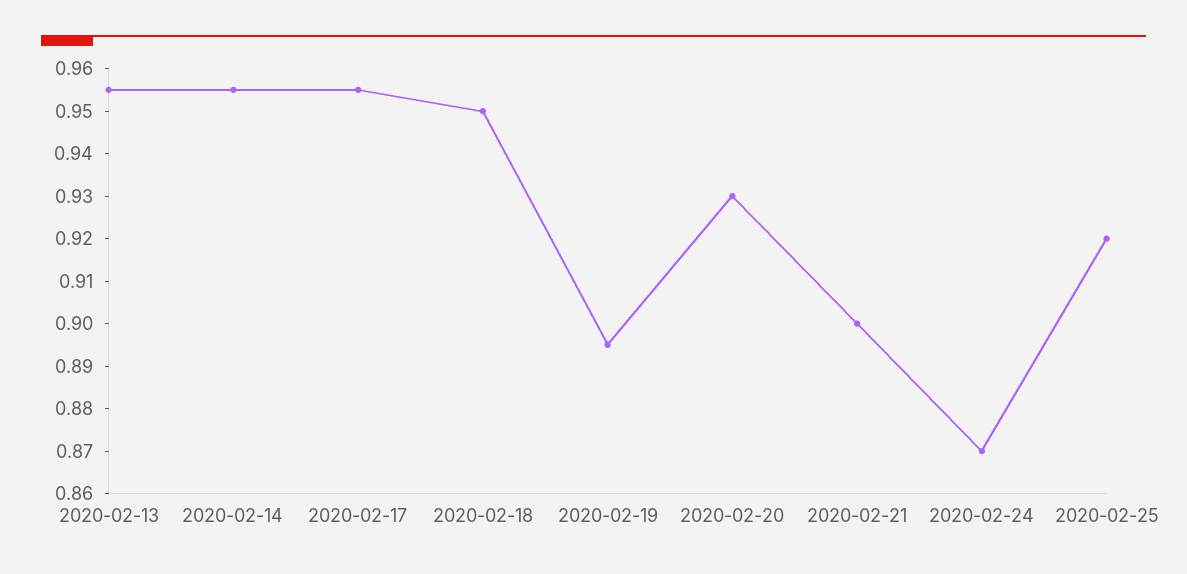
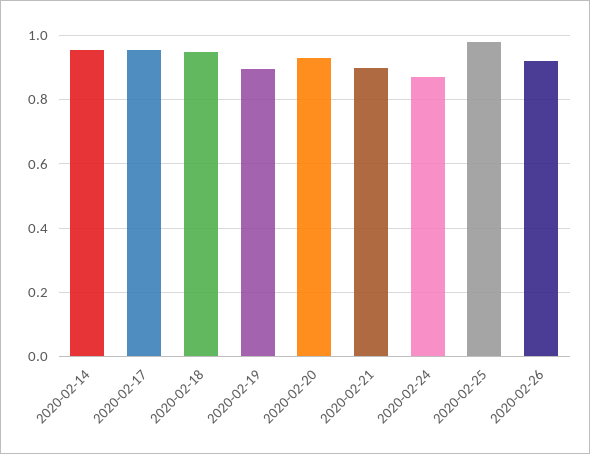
2020-02-13: 0.955 -> none
2020-02-25: 0.92 -> 0.98
2020-02-26: none -> 0.92

